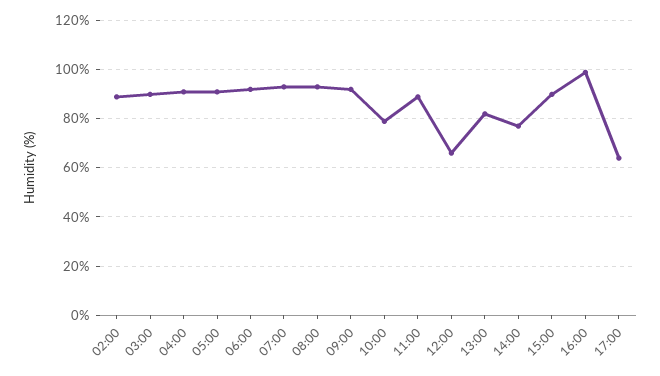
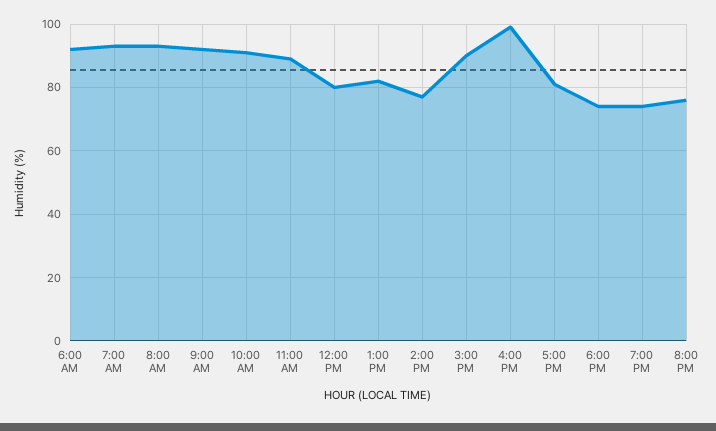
02:00: 90 -> none
03:00: 90 -> none
04:00: 90 -> none
05:00: 90 -> none
10:00: 80 -> 90
12:00: 65 -> 80
17:00: 65 -> 80
6:00 PM: none -> 75
7:00 PM: none -> 75
8:00 PM: none -> 75

